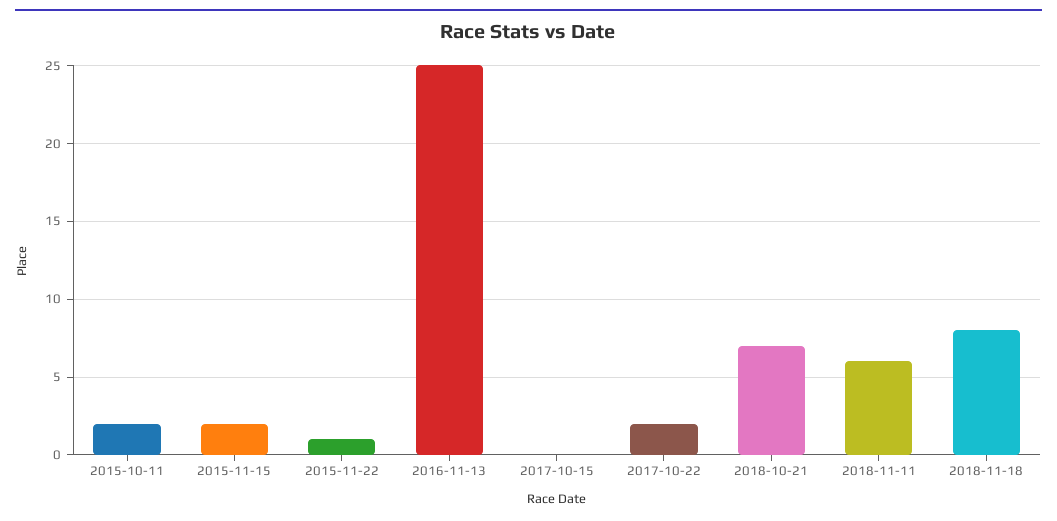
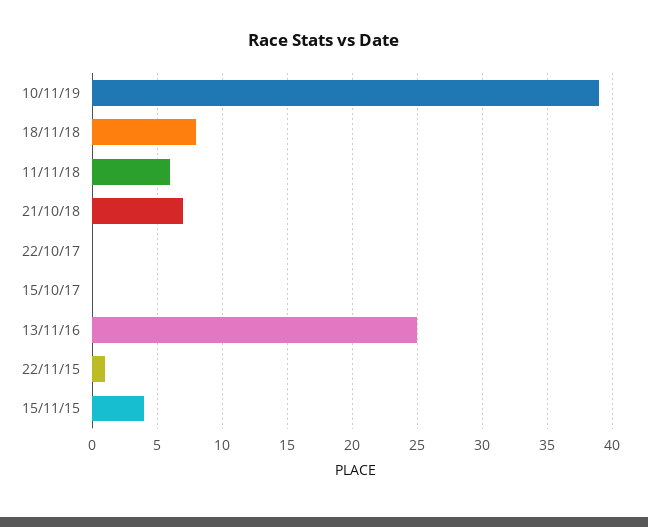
2015-10-11: 2 -> none
2015-11-15: 2 -> 4
2017-10-22: 2 -> 0
10/11/19: none -> 39

